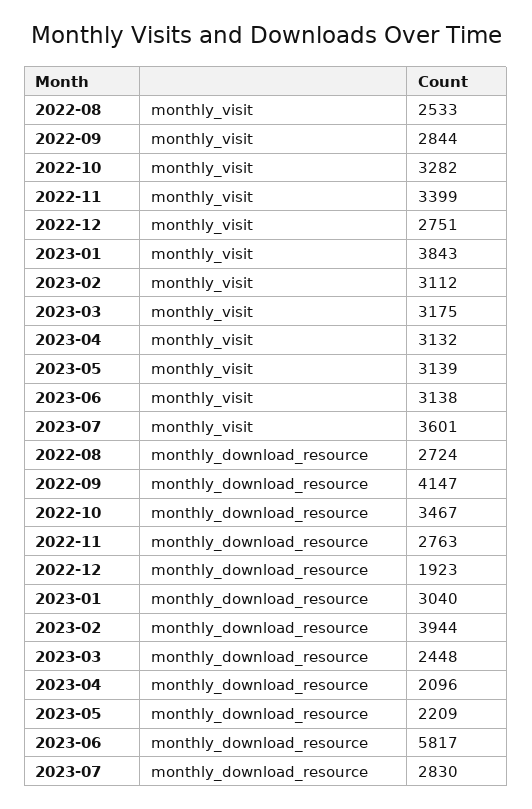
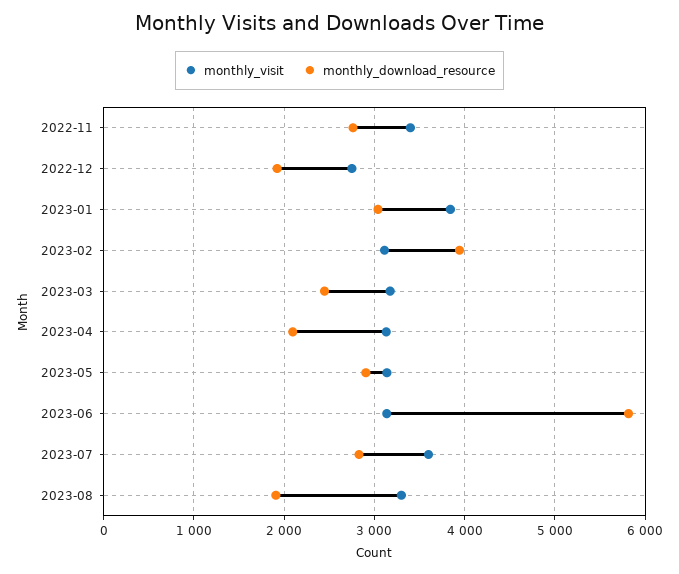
monthly_visit, 2022-08: 2533 -> none
monthly_visit, 2022-09: 2844 -> none
monthly_visit, 2022-10: 3282 -> none
monthly_download_resource, 2022-08: 2724 -> none
monthly_download_resource, 2022-09: 4147 -> none
monthly_download_resource, 2022-10: 3467 -> none
monthly_download_resource, 2023-05: 2209 -> 2900
monthly_visit, 2023-08: none -> 3300
monthly_download_resource, 2023-08: none -> 1900

